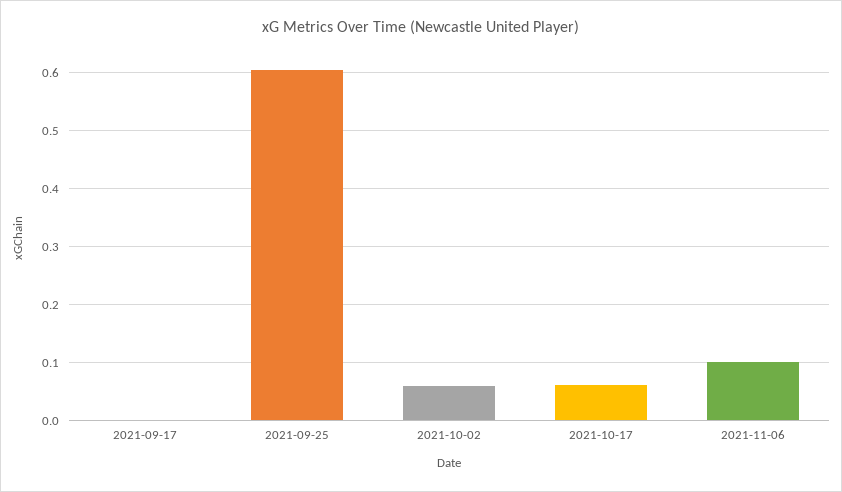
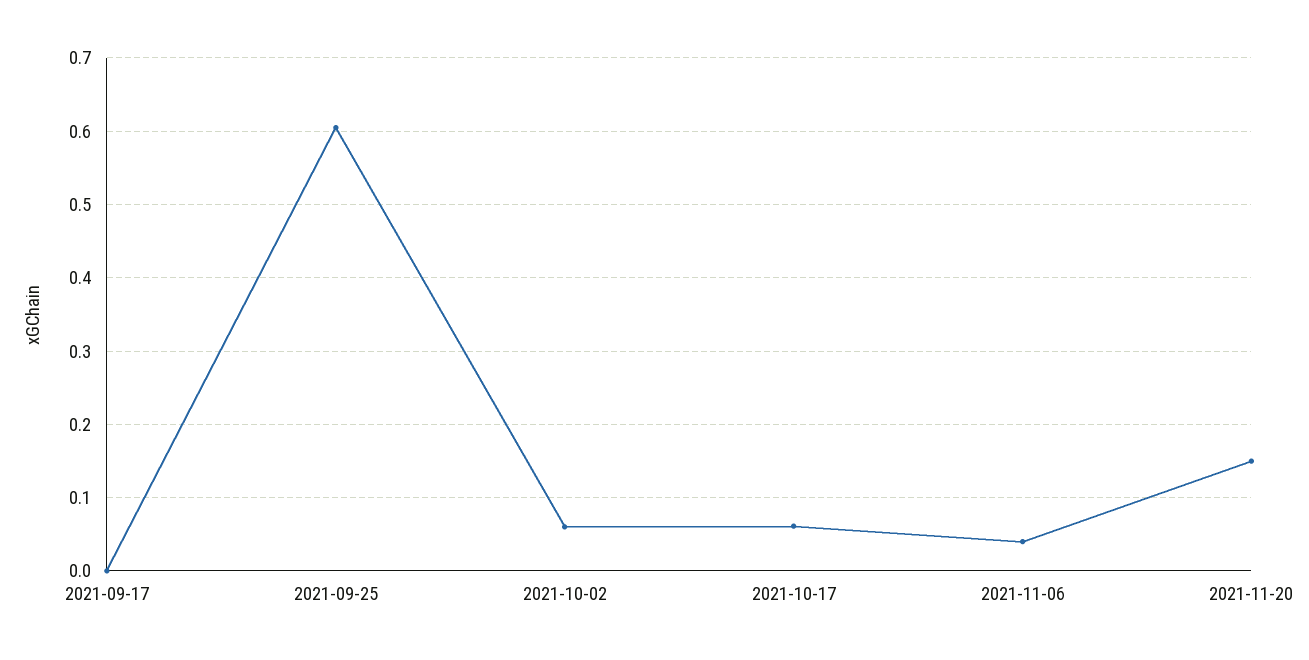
2021-11-06: 0.1 -> 0.04
2021-11-20: none -> 0.15

